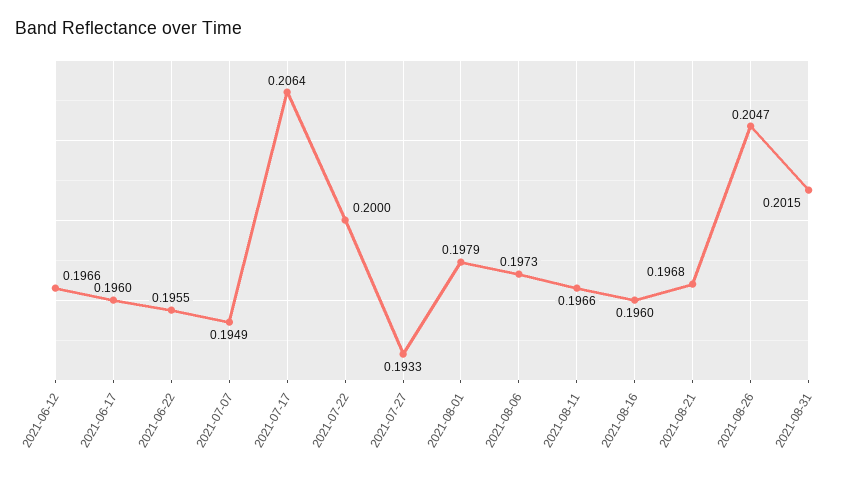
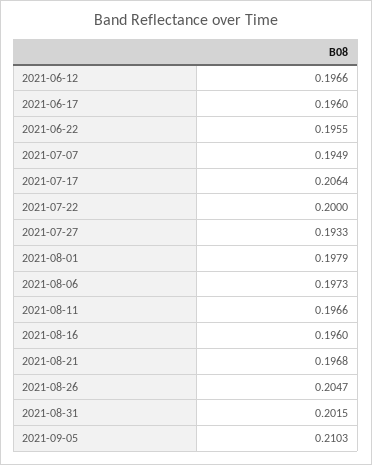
2021-09-05: none -> 0.2103

